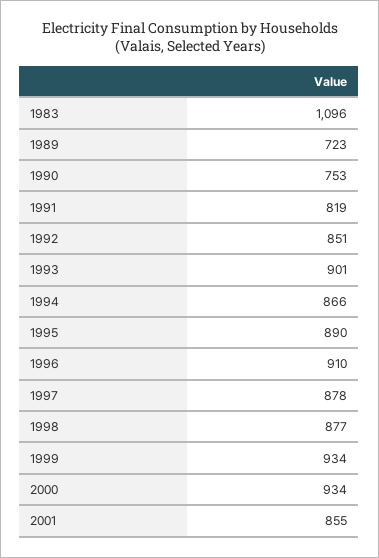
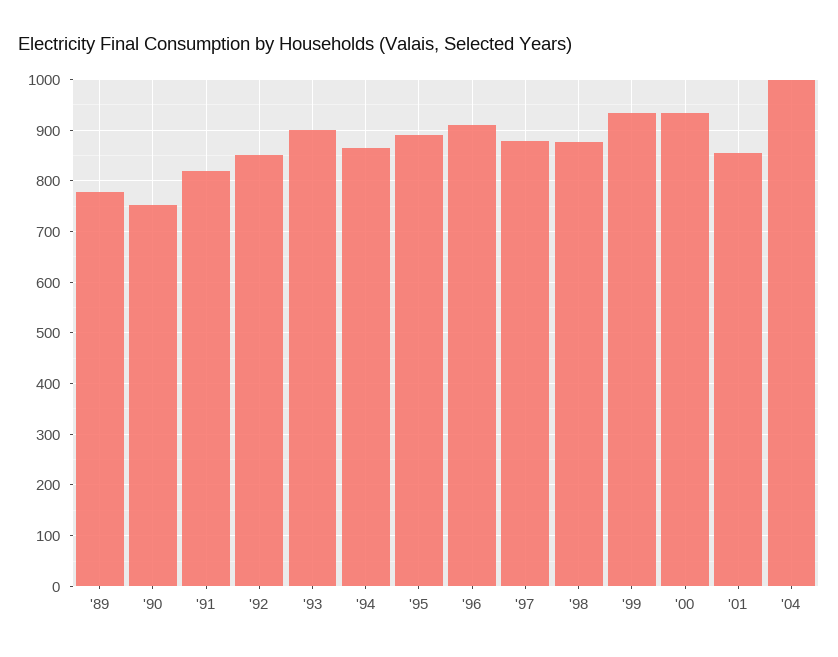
1983: 1096 -> none
1989: 723 -> 780
'04: none -> 1000

